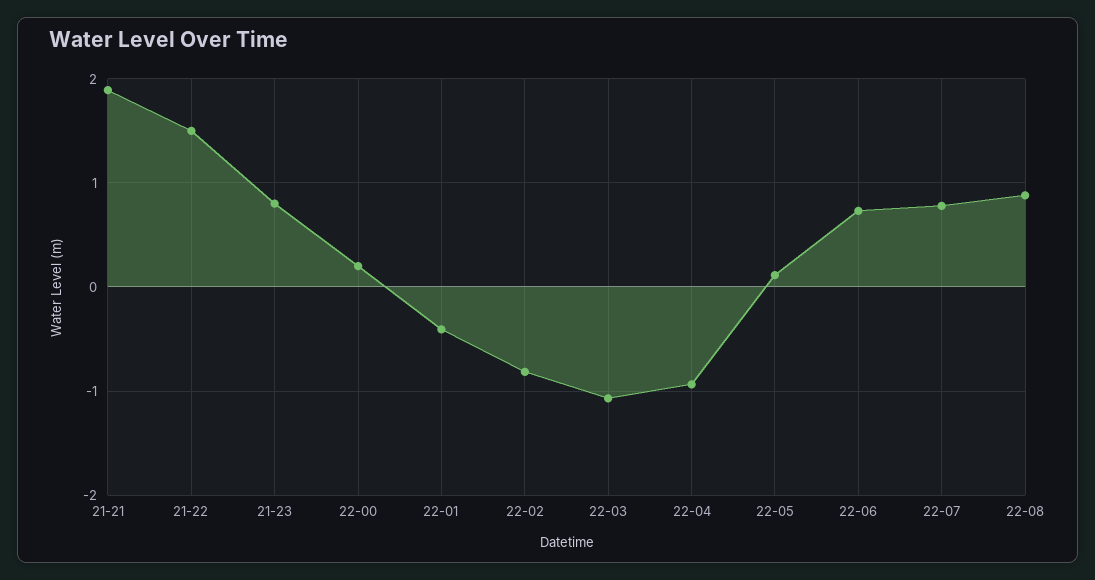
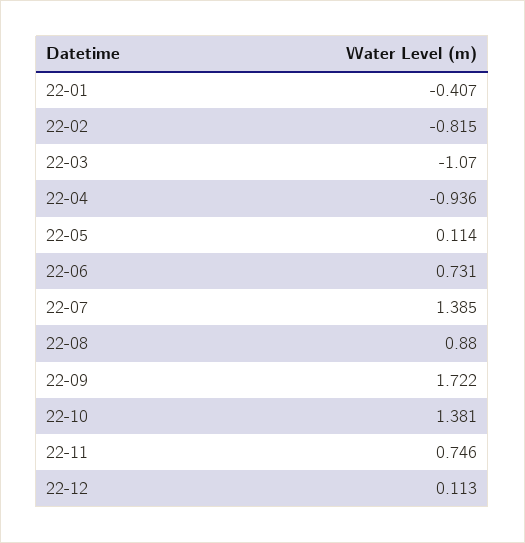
21-21: 1.9 -> none
21-22: 1.5 -> none
21-23: 0.8 -> none
22-00: 0.2 -> none
22-07: 0.8 -> 1.385
22-09: none -> 1.722
22-10: none -> 1.381
22-11: none -> 0.746
22-12: none -> 0.113

